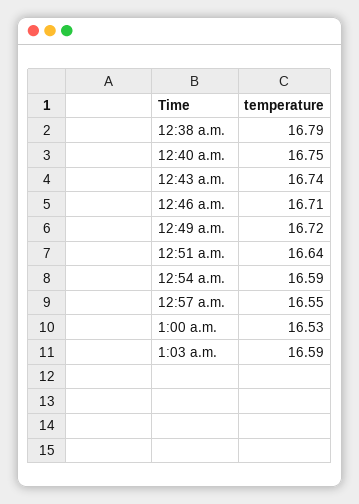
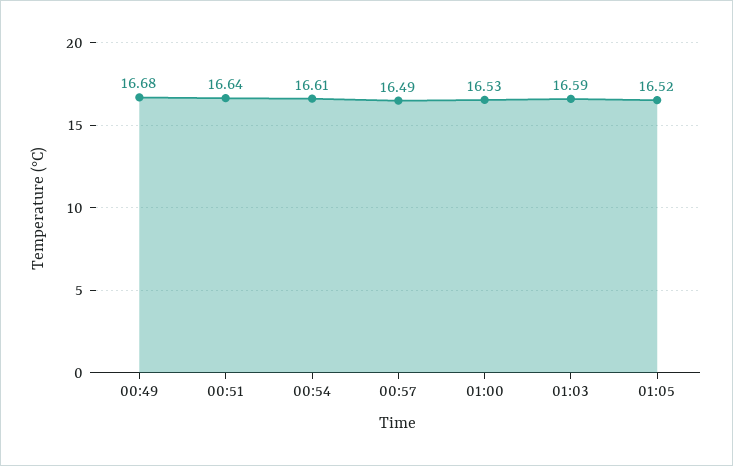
12:38 a.m.: 16.79 -> none
12:40 a.m.: 16.75 -> none
12:43 a.m.: 16.74 -> none
12:46 a.m.: 16.71 -> none
12:49 a.m.: 16.72 -> 16.68
12:54 a.m.: 16.59 -> 16.61
12:57 a.m.: 16.55 -> 16.49
01:05: none -> 16.52

